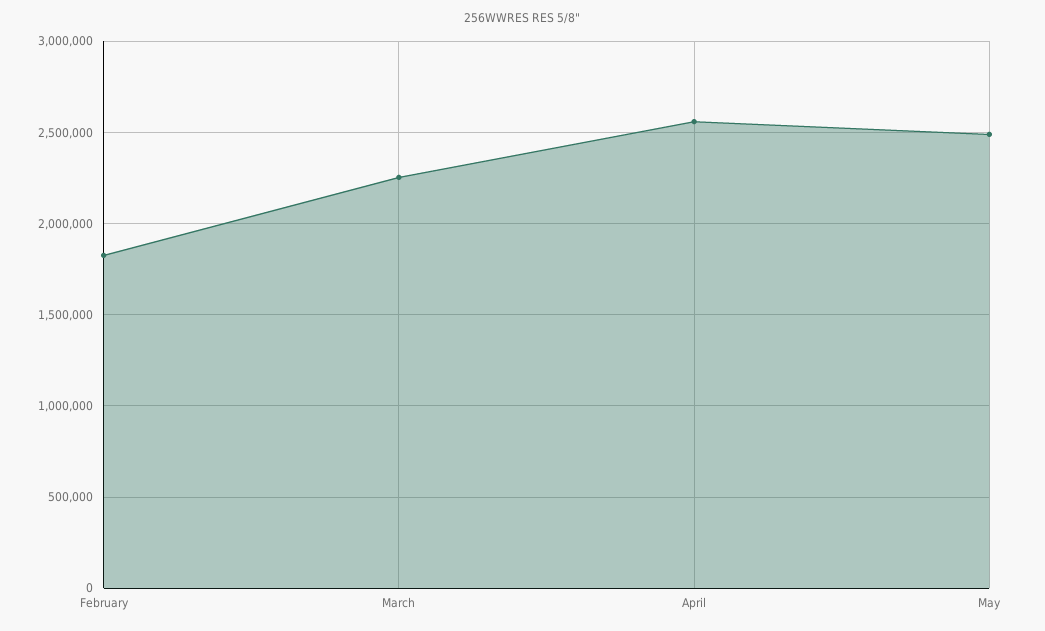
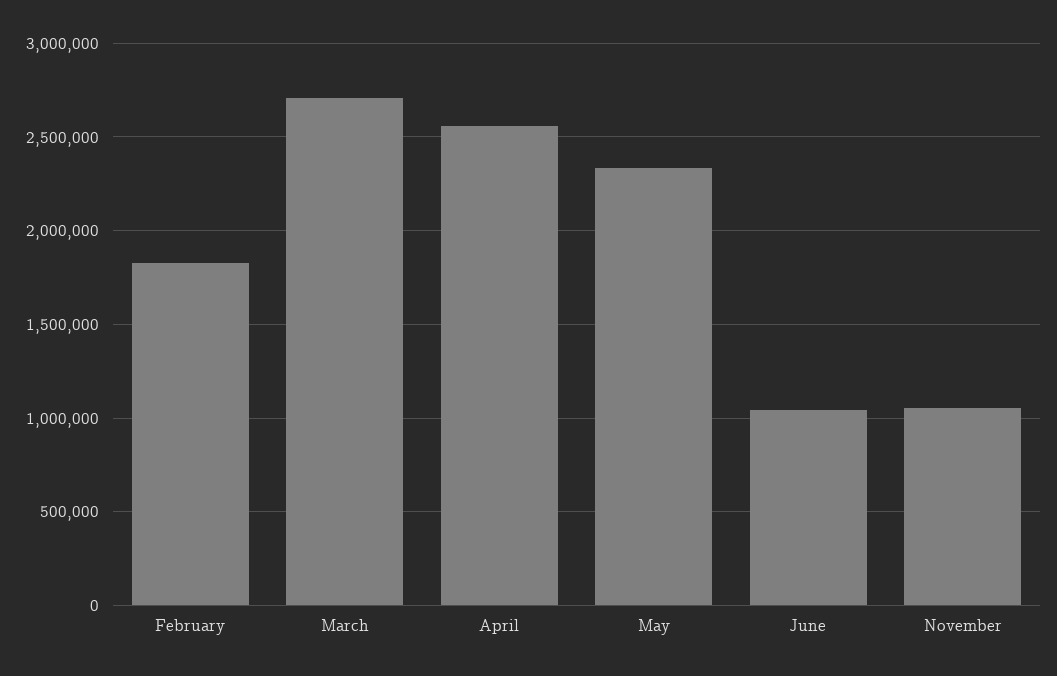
March: 2250000 -> 2700000
May: 2500000 -> 2350000
June: none -> 1050000
November: none -> 1050000

